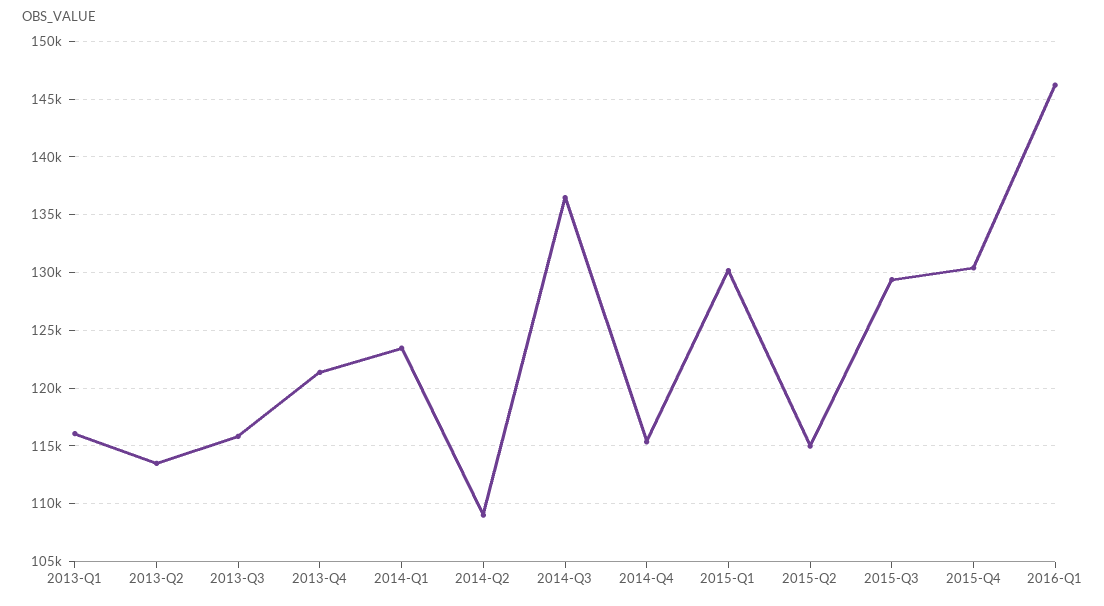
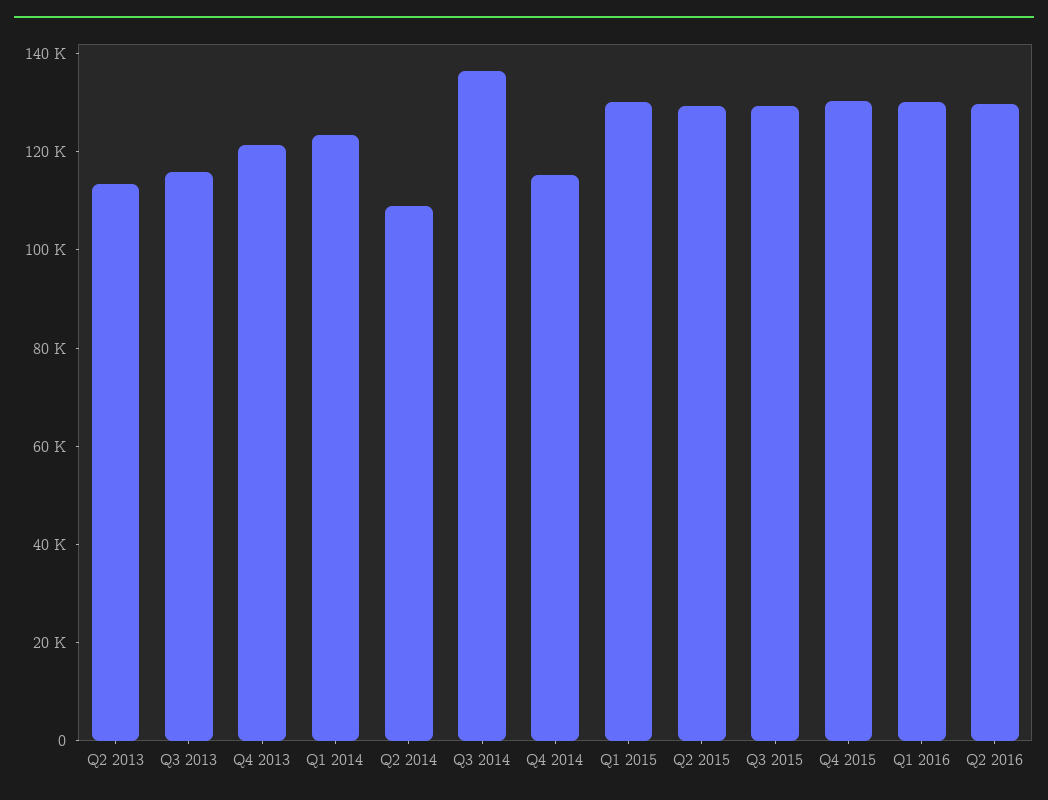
2013-Q1: 116000 -> none
2015-Q2: 115000 -> 130000
2016-Q1: 146000 -> 130000
Q2 2016: none -> 130000

